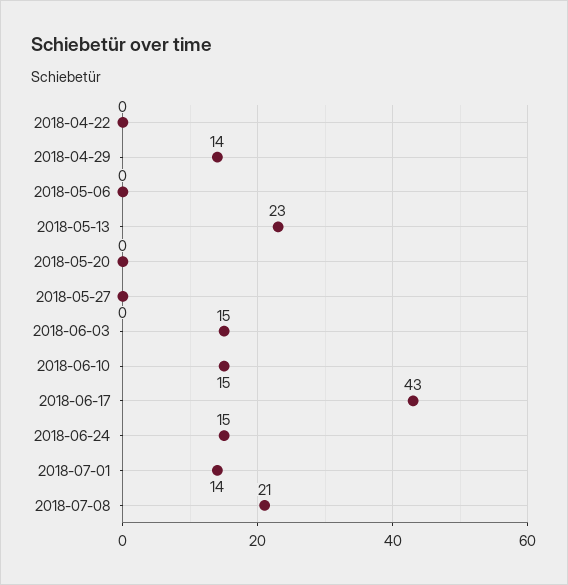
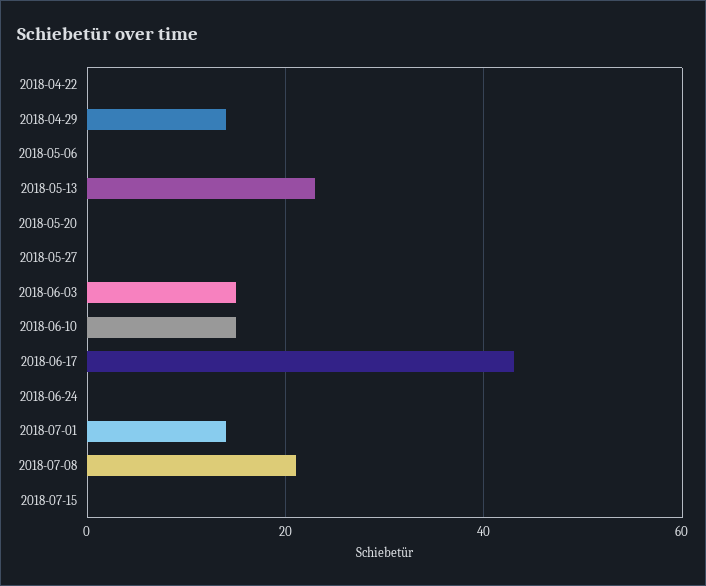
2018-06-24: 15 -> 0
2018-07-15: none -> 0

